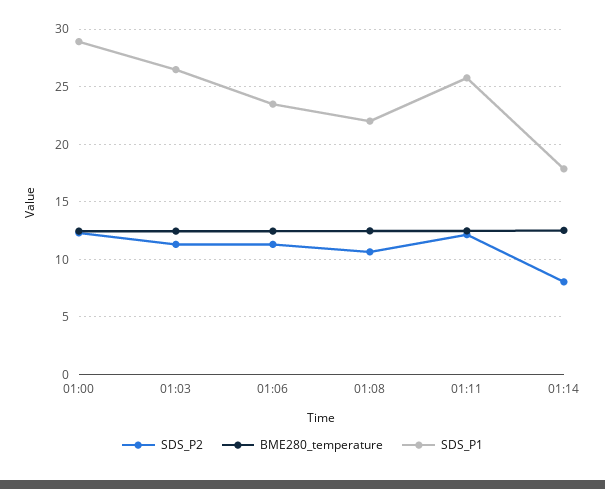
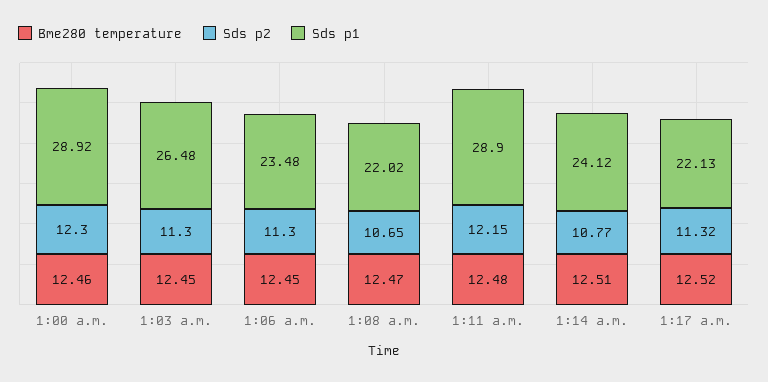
SDS_P1, 01:11: 26 -> 28.9
SDS_P2, 01:14: 8 -> 10.77
SDS_P1, 01:14: 18 -> 24.12
BME280_temperature, 1:17 a.m.: none -> 12.52
SDS_P2, 1:17 a.m.: none -> 11.32
SDS_P1, 1:17 a.m.: none -> 22.13

